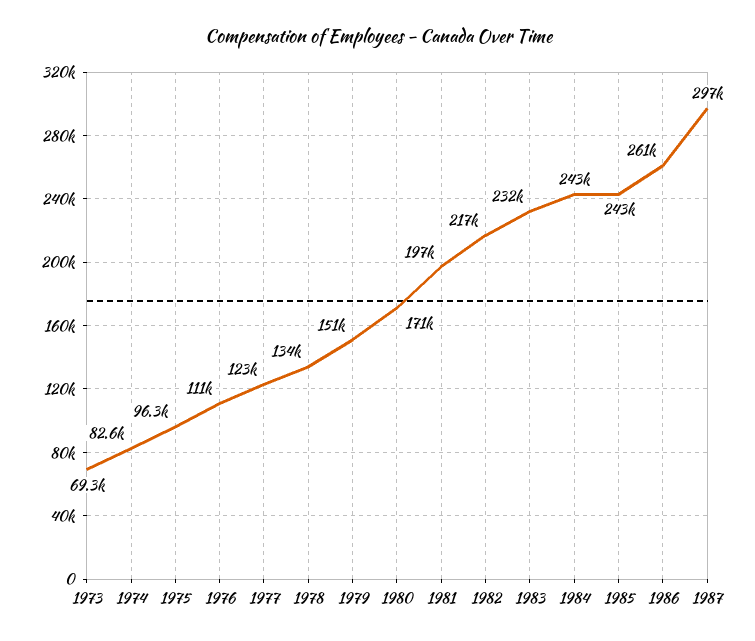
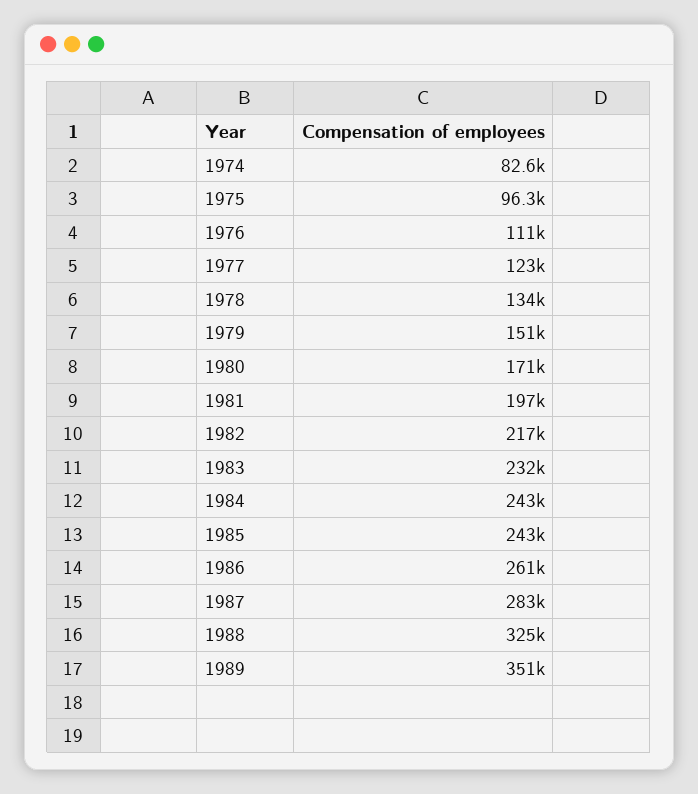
1973: 69300 -> none
1987: 297000 -> 283000
1988: none -> 325000
1989: none -> 351000

